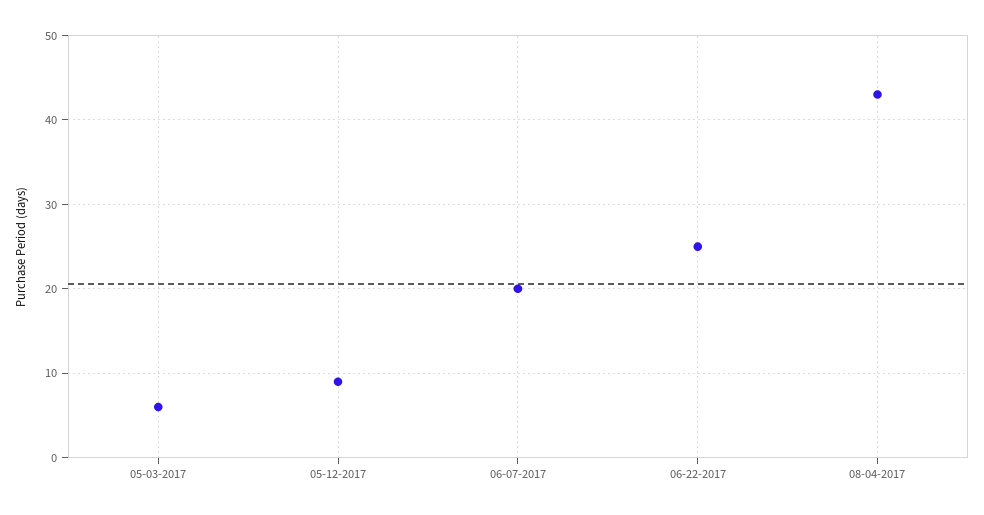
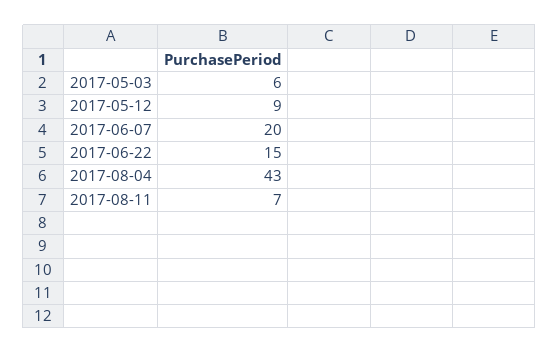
06-22-2017: 25 -> 15
2017-08-11: none -> 7

